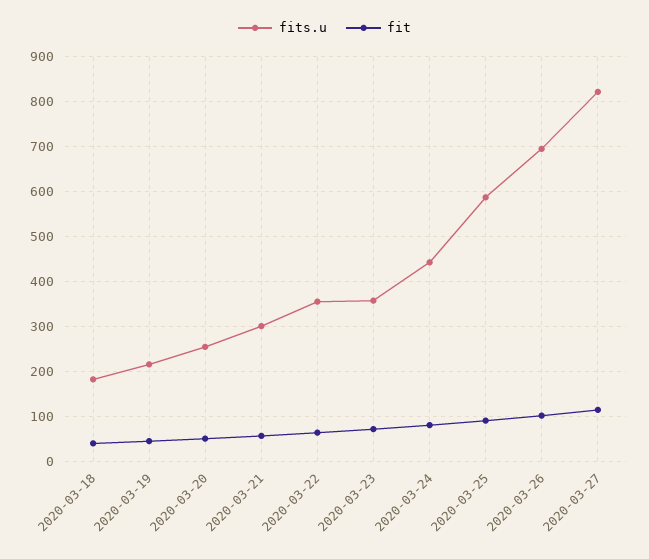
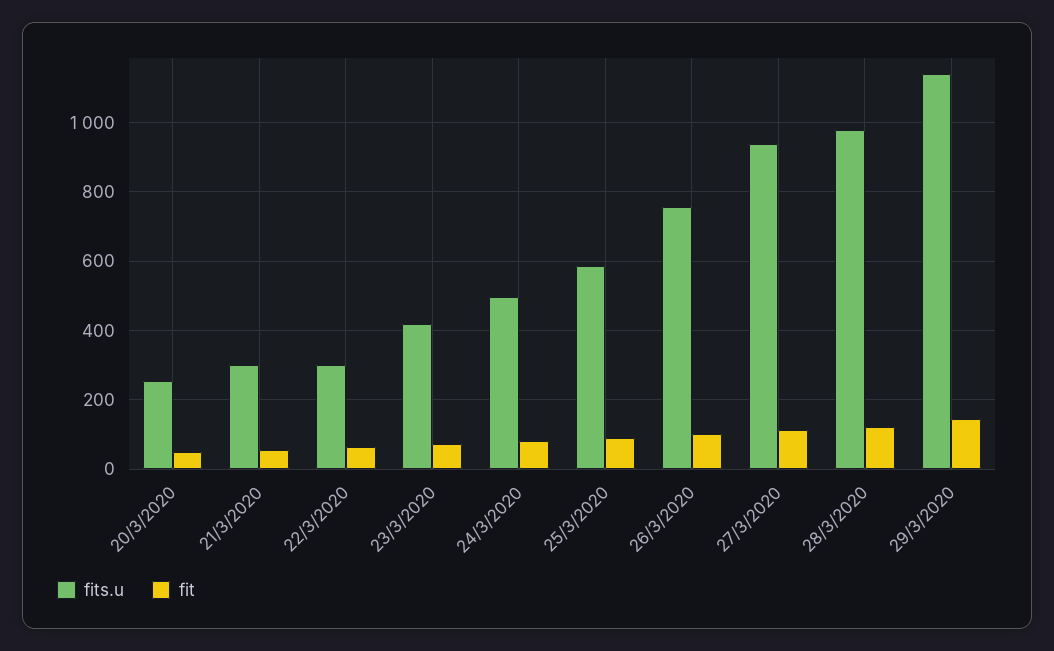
fits.u, 2020-03-18: 180 -> none
fit, 2020-03-18: 40 -> none
fits.u, 2020-03-19: 220 -> none
fit, 2020-03-19: 40 -> none
fits.u, 2020-03-22: 360 -> 300
fits.u, 2020-03-23: 360 -> 420
fits.u, 2020-03-24: 440 -> 500
fits.u, 2020-03-26: 700 -> 760
fits.u, 2020-03-27: 820 -> 940
fits.u, 28/3/2020: none -> 980
fit, 28/3/2020: none -> 120
fits.u, 29/3/2020: none -> 1140
fit, 29/3/2020: none -> 140

